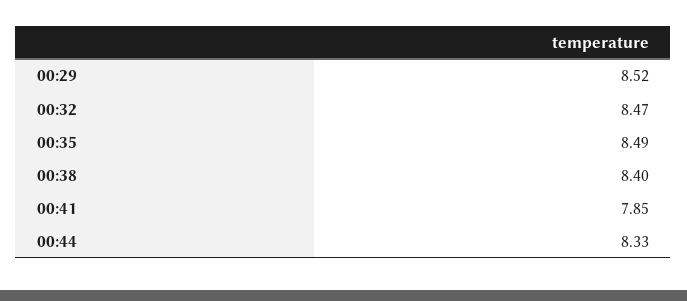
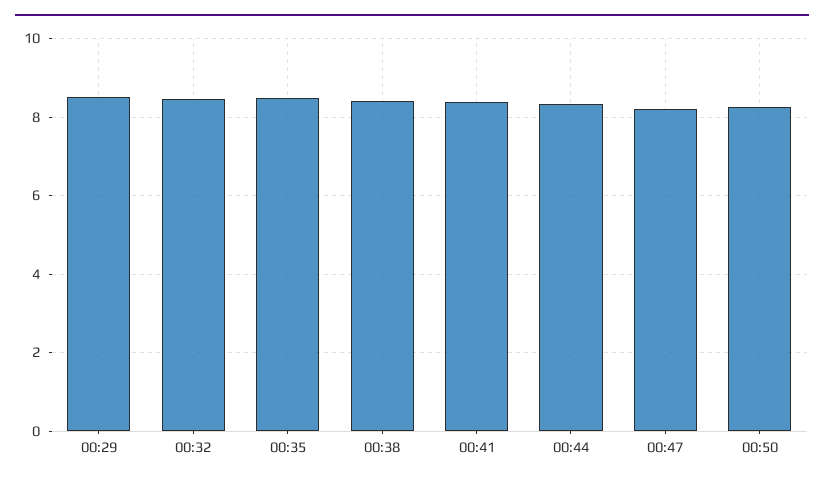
00:41: 7.85 -> 8.4
00:47: none -> 8.2
00:50: none -> 8.2

